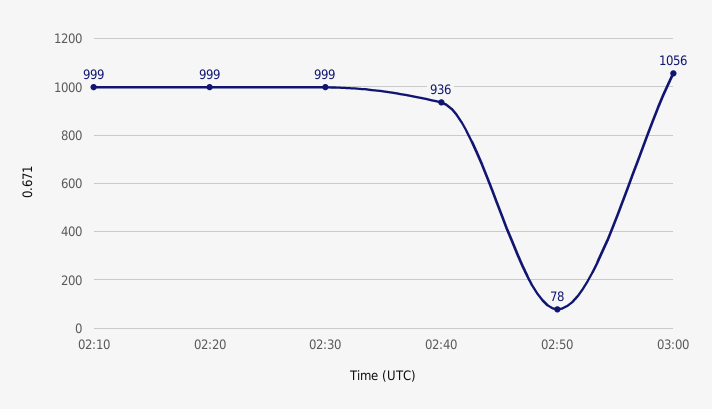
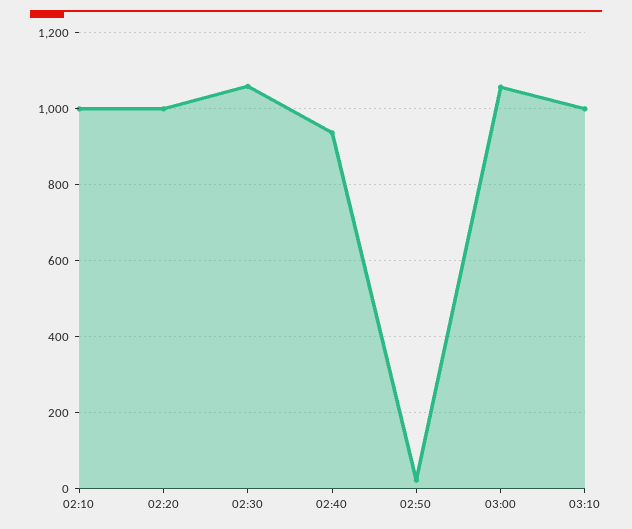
02:30: 999 -> 1060
02:50: 78 -> 20
03:10: none -> 1000

